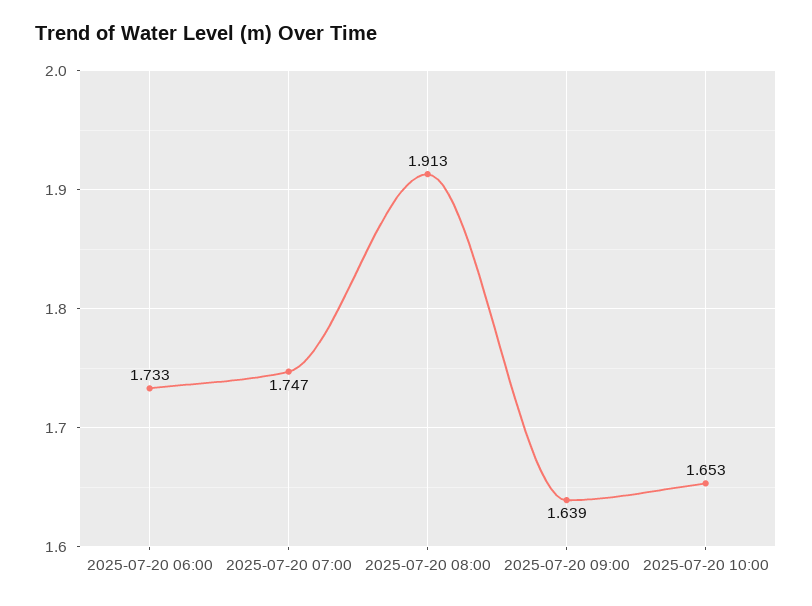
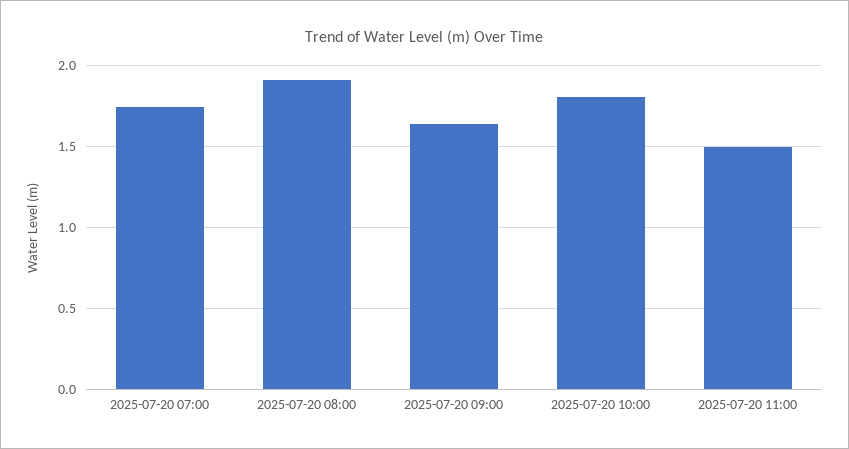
2025-07-20 06:00: 1.733 -> none
2025-07-20 10:00: 1.653 -> 1.8
2025-07-20 11:00: none -> 1.5

